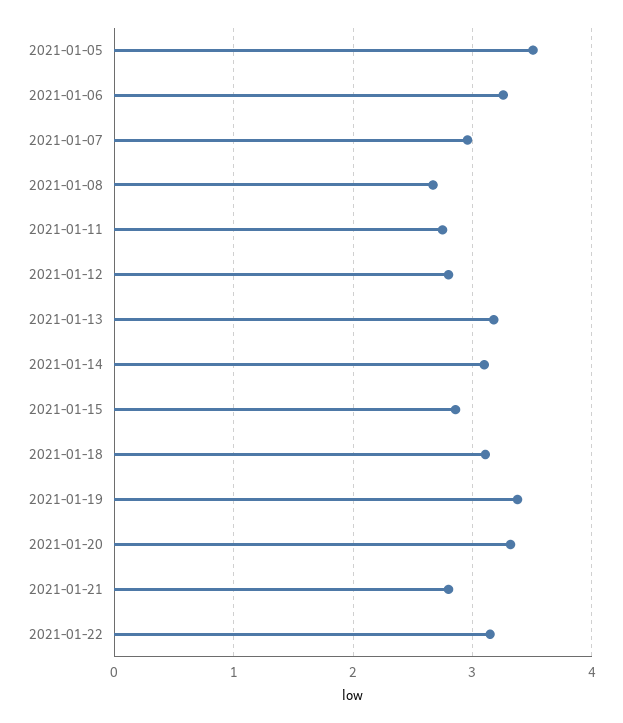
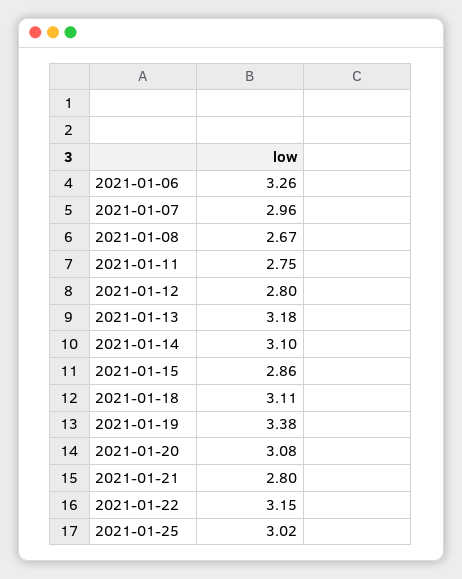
2021-01-05: 3.5 -> none
2021-01-20: 3.3 -> 3.08
2021-01-25: none -> 3.02

